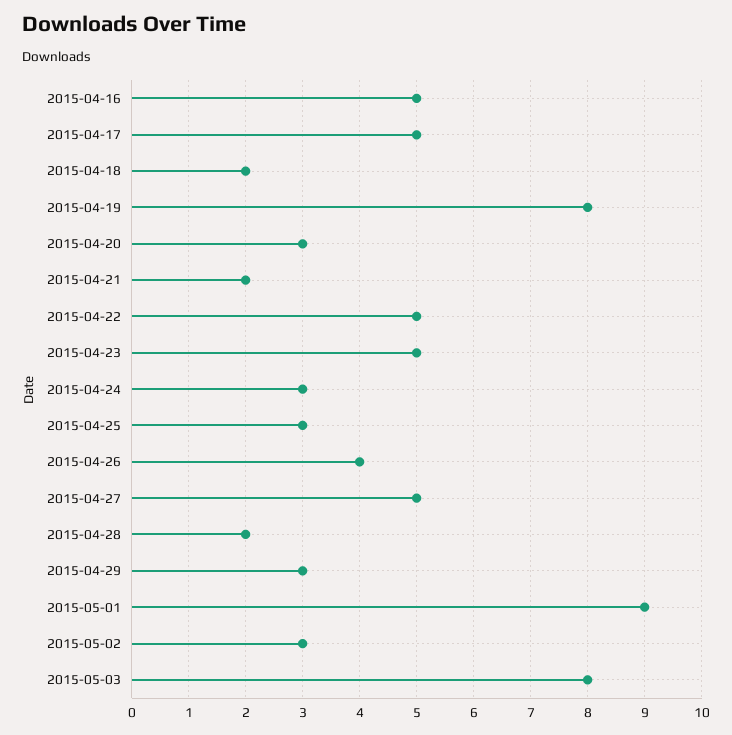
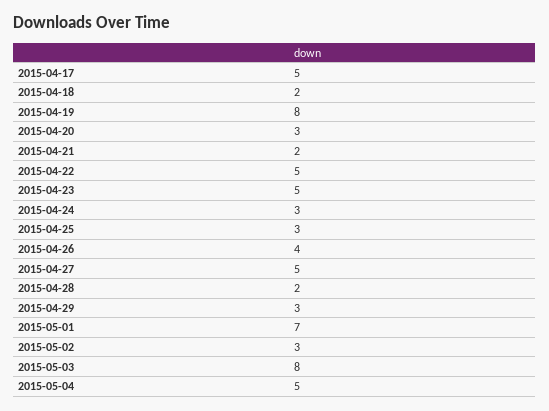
2015-04-16: 5 -> none
2015-05-01: 9 -> 7
2015-05-04: none -> 5

